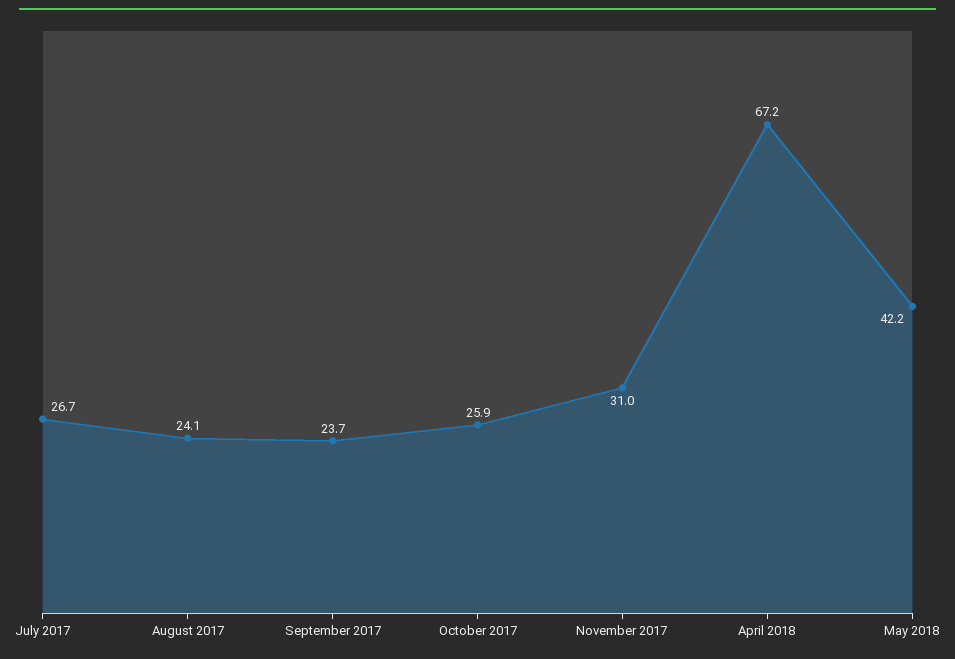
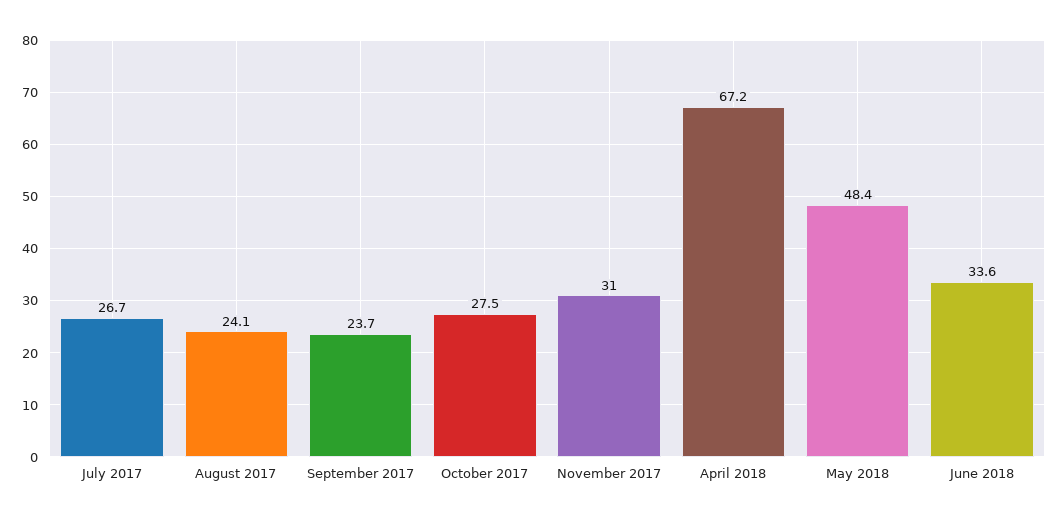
October 2017: 25.9 -> 27.5
May 2018: 42.2 -> 48.4
June 2018: none -> 33.6

